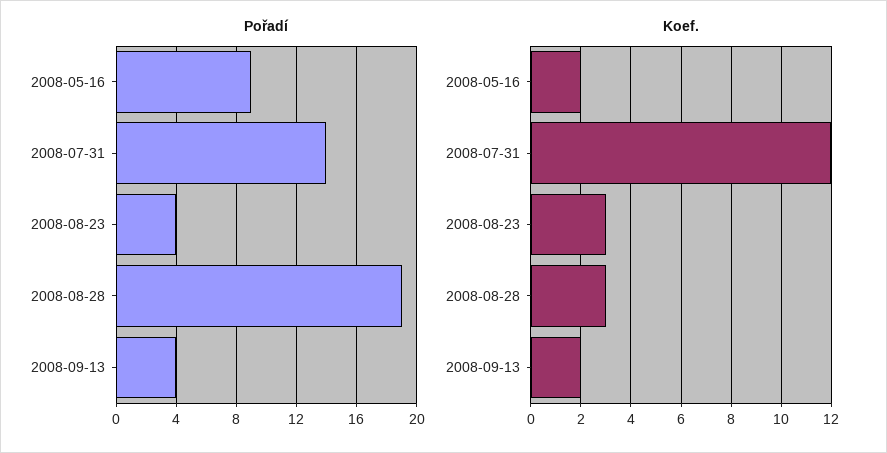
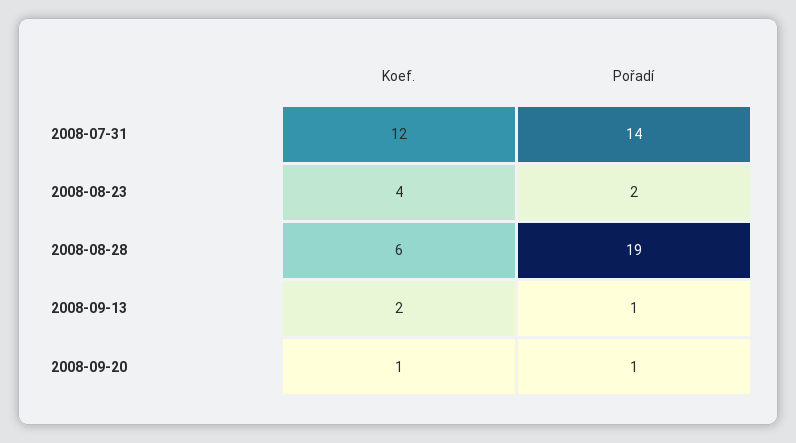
Pořadí, 2008-05-16: 9 -> none
Pořadí, 2008-08-23: 4 -> 2
Pořadí, 2008-09-13: 4 -> 1
Koef., 2008-05-16: 2 -> none
Koef., 2008-08-23: 3 -> 4
Koef., 2008-08-28: 3 -> 6
Koef., 2008-09-20: none -> 1
Pořadí, 2008-09-20: none -> 1

